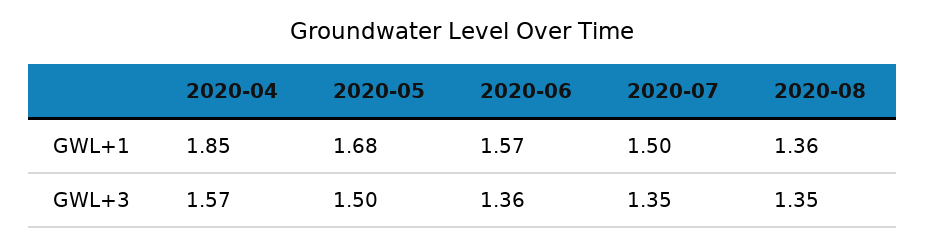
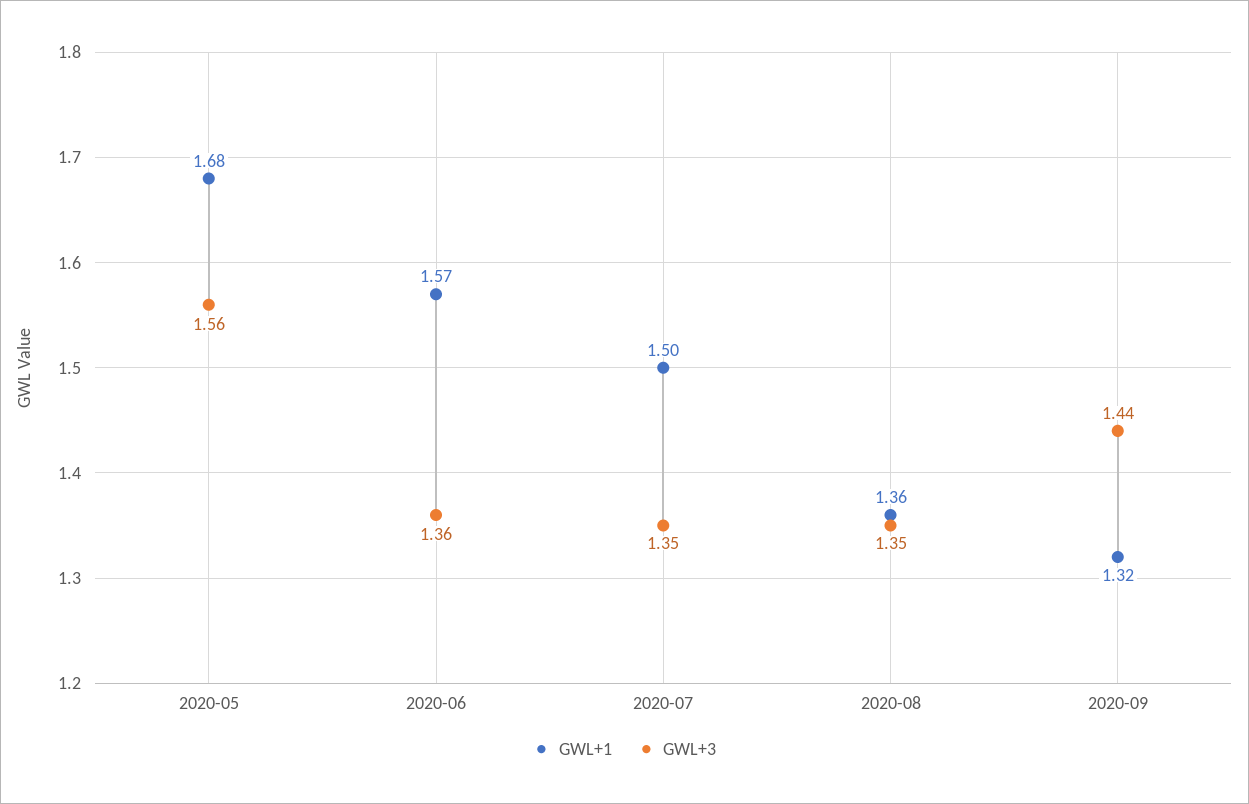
GWL+1, 2020-04: 1.85 -> none
GWL+3, 2020-04: 1.57 -> none
GWL+3, 2020-05: 1.5 -> 1.56
GWL+1, 2020-09: none -> 1.32
GWL+3, 2020-09: none -> 1.44

